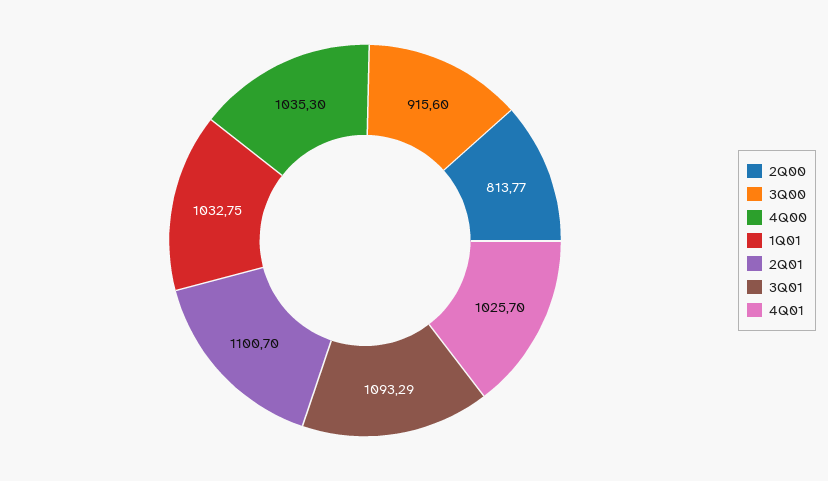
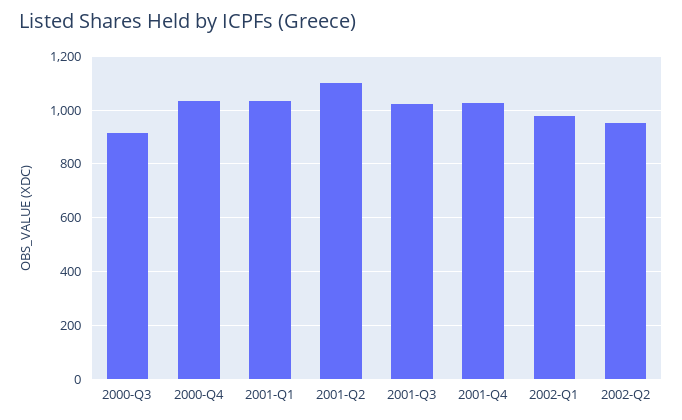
2Q00: 813.77 -> none
3Q01: 1093.29 -> 1025
2002-Q1: none -> 975
2002-Q2: none -> 950

